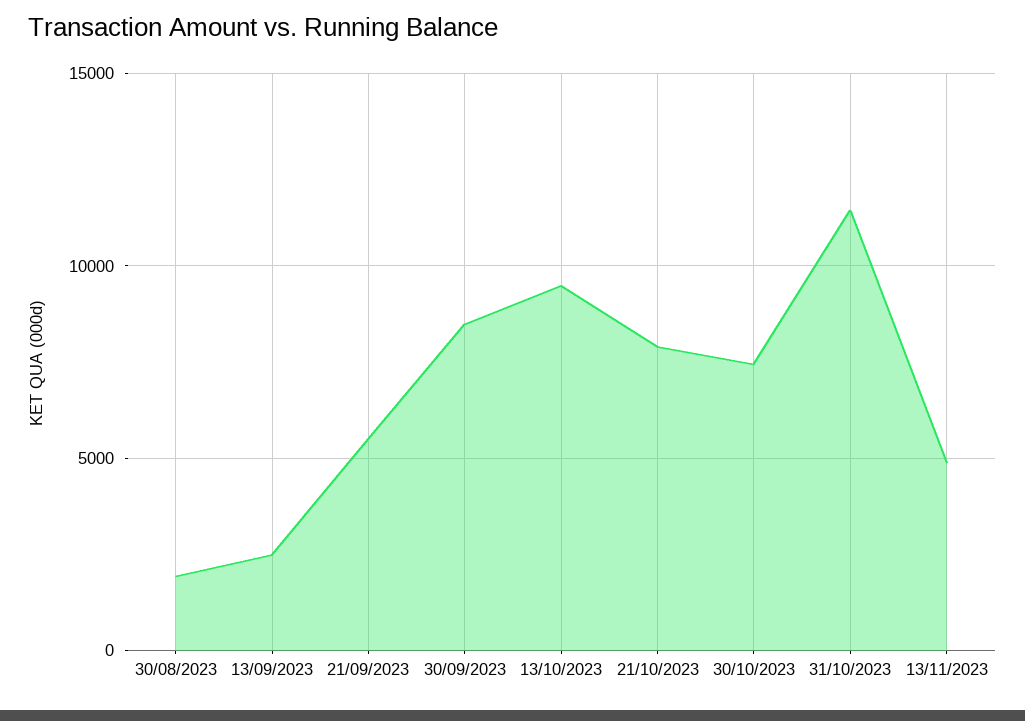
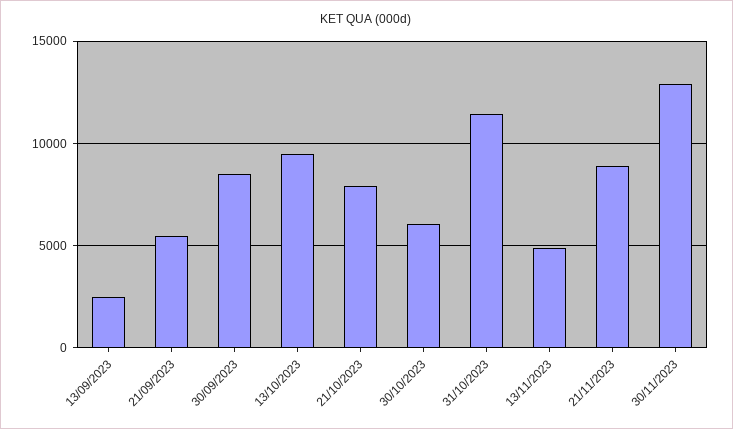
30/08/2023: 2000 -> none
30/10/2023: 7500 -> 6000
21/11/2023: none -> 9000
30/11/2023: none -> 13000

